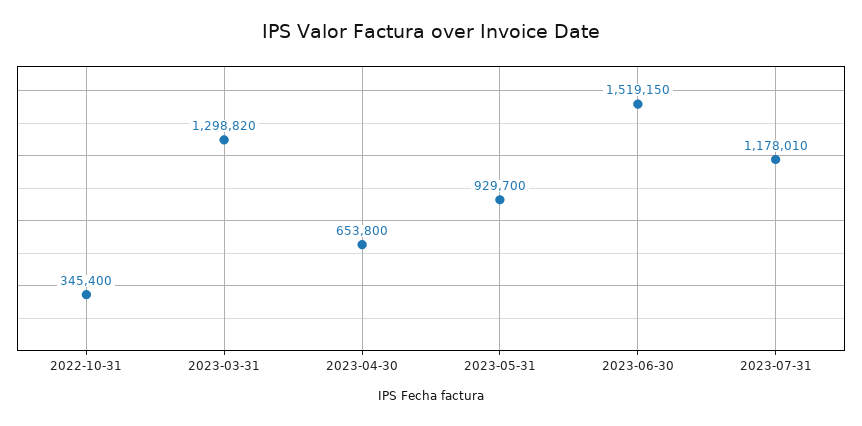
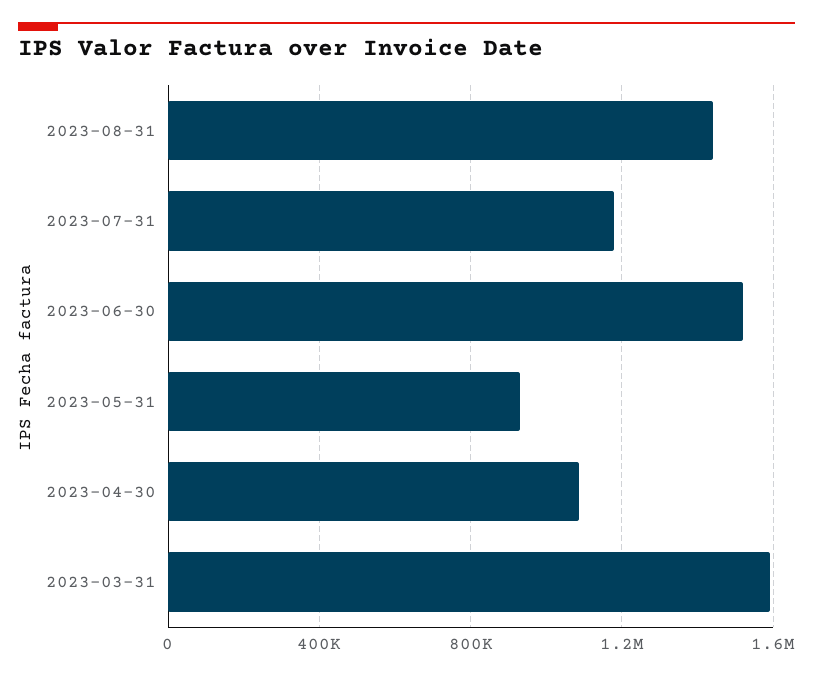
2022-10-31: 345400 -> none
2023-03-31: 1298820 -> 1600000
2023-04-30: 653800 -> 1100000
2023-08-31: none -> 1450000

